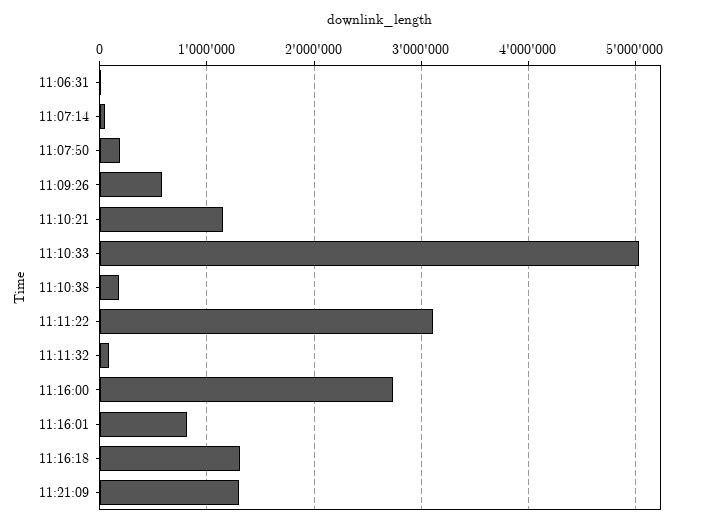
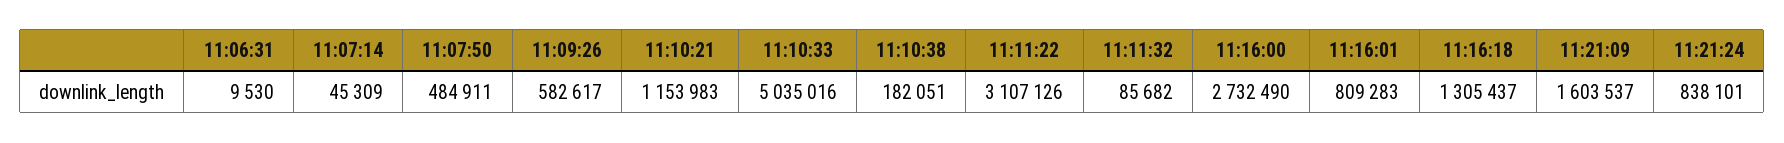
11:07:50: 200000 -> 484911
11:21:09: 1300000 -> 1603537
11:21:24: none -> 838101

